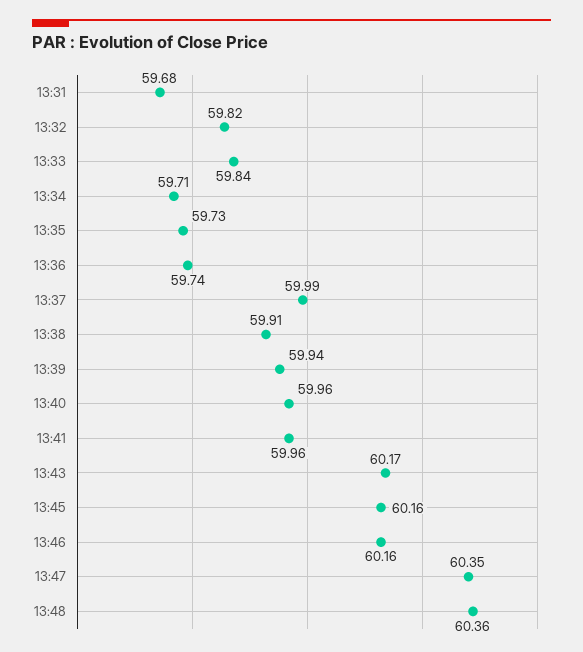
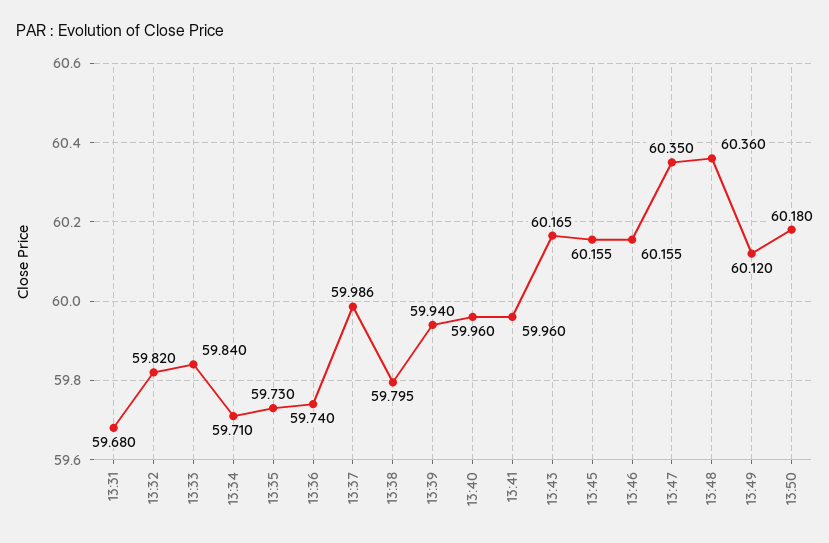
13:38: 59.91 -> 59.795
13:49: none -> 60.12
13:50: none -> 60.18

